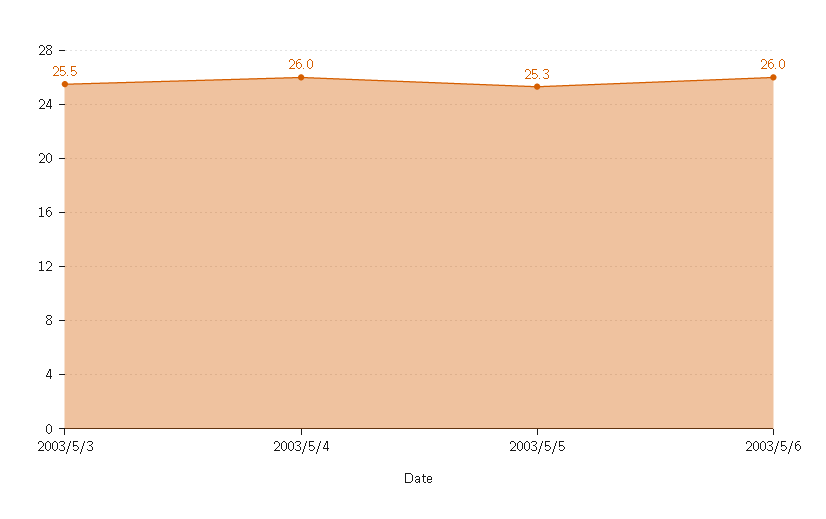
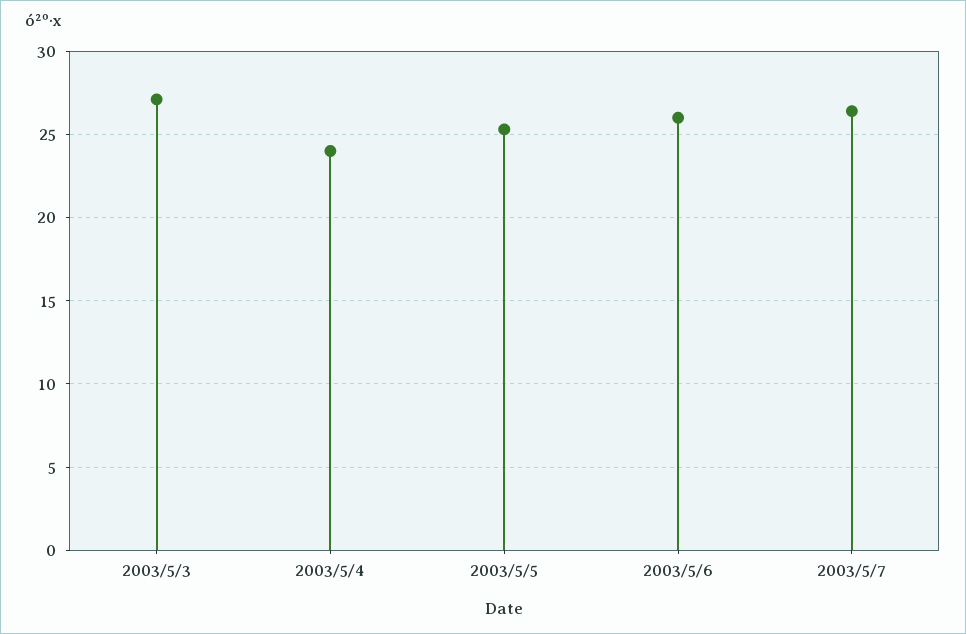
2003/5/3: 25.5 -> 27
2003/5/4: 26 -> 24
2003/5/7: none -> 26.5

